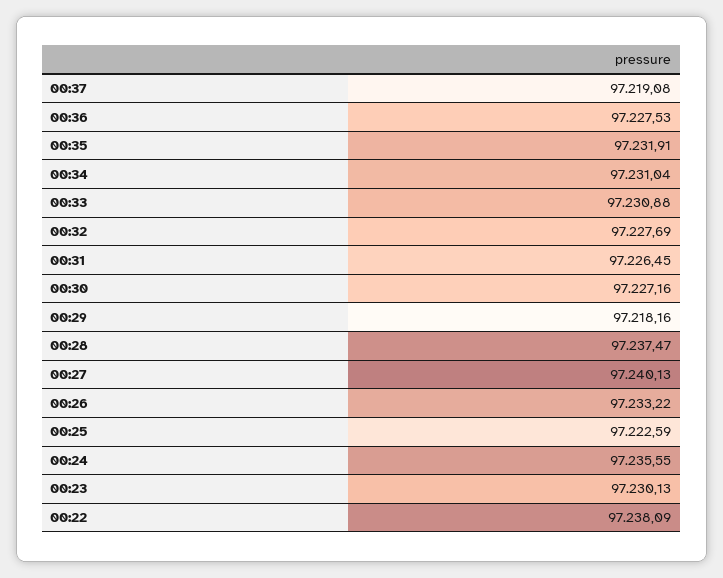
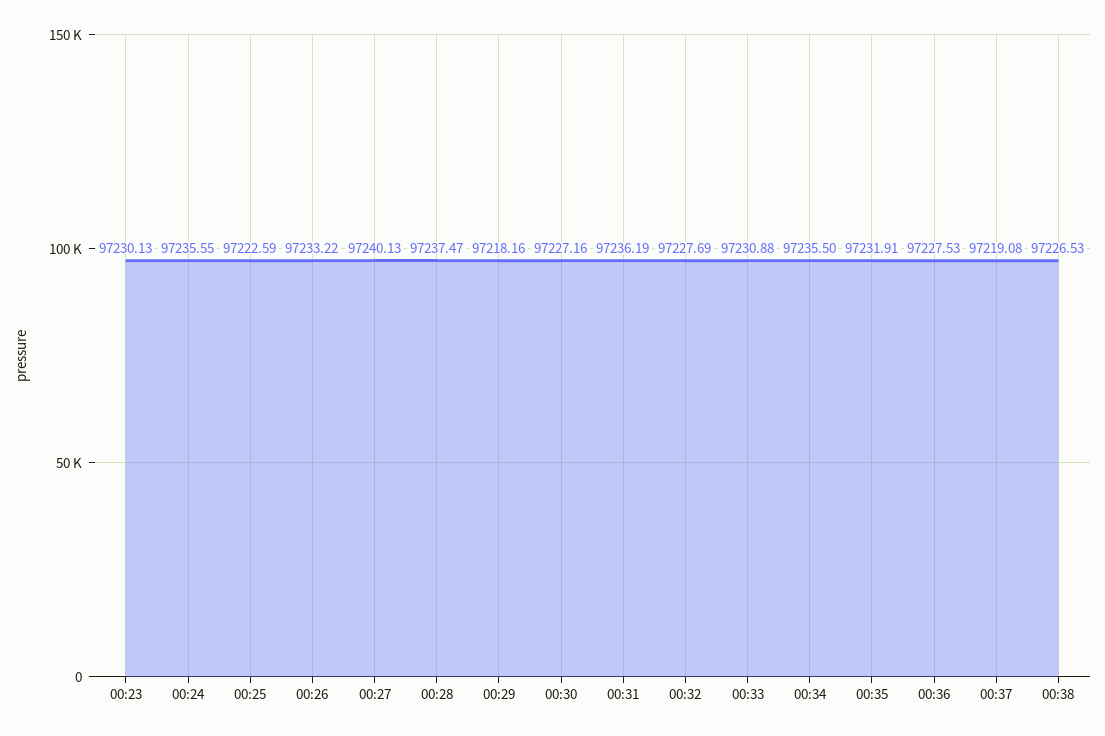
00:34: 97231.04 -> 97235.5
00:31: 97226.45 -> 97236.19
00:22: 97238.09 -> none
00:38: none -> 97226.53

